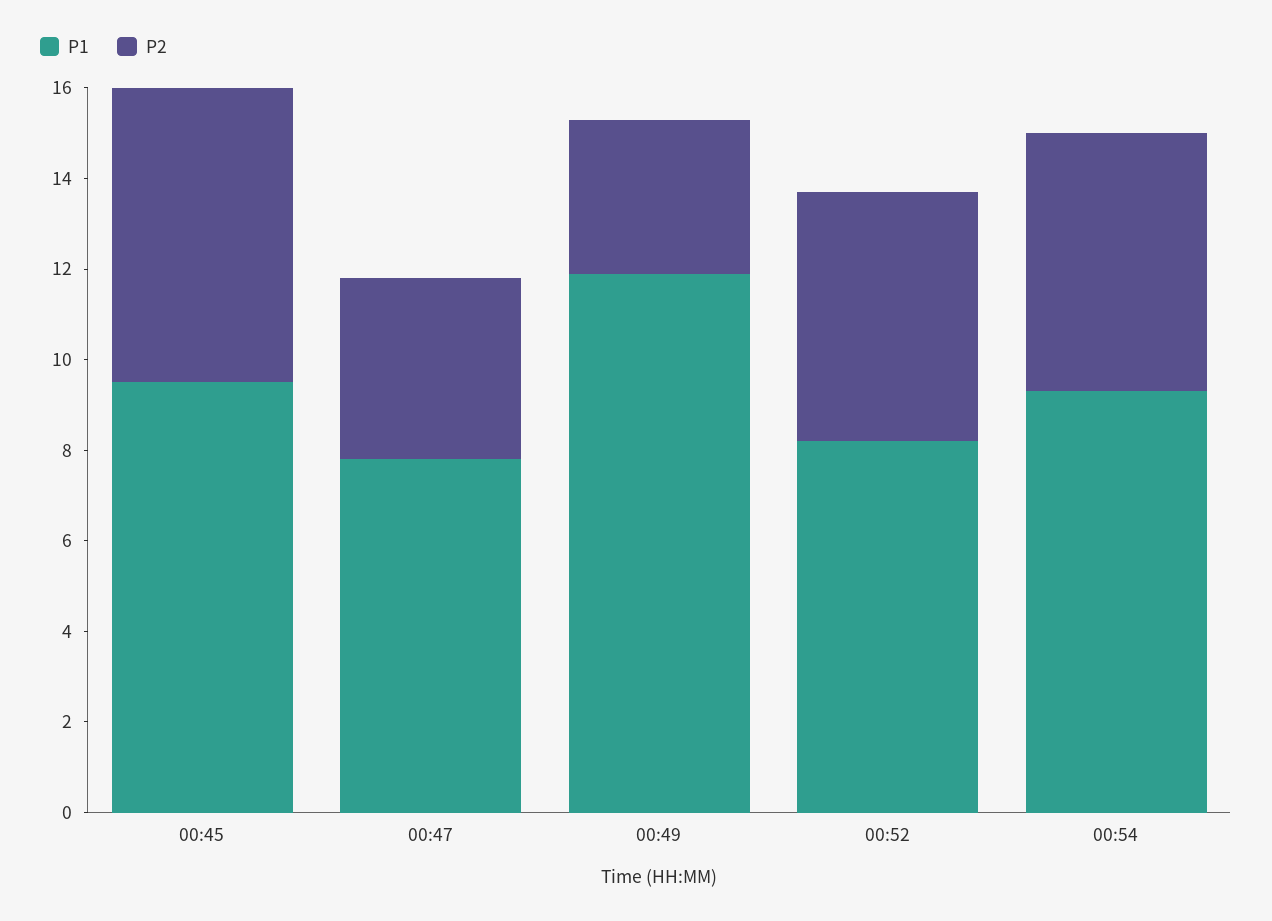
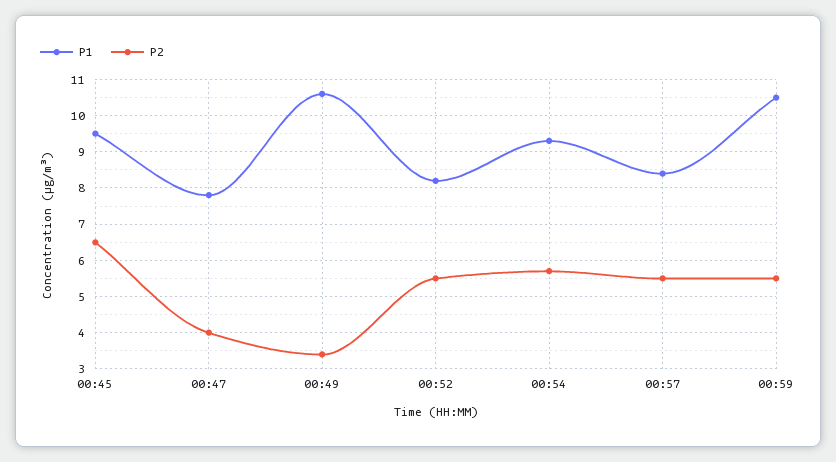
P1, 00:49: 12 -> 10.5
P1, 00:57: none -> 8.5
P2, 00:57: none -> 5.5
P1, 00:59: none -> 10.5
P2, 00:59: none -> 5.5

